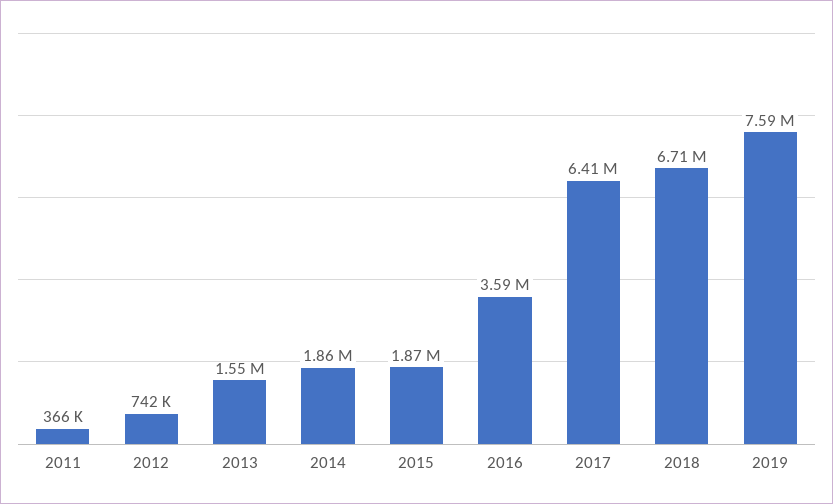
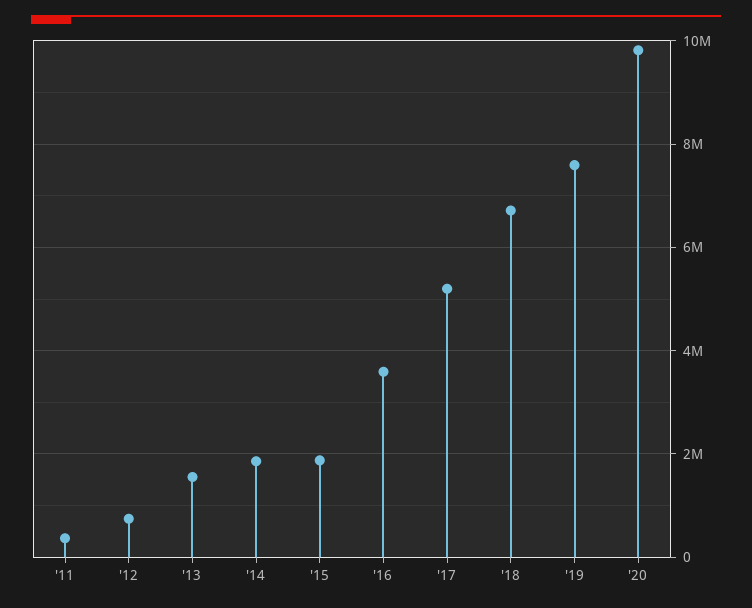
2017: 6410000 -> 5200000
'20: none -> 9800000

